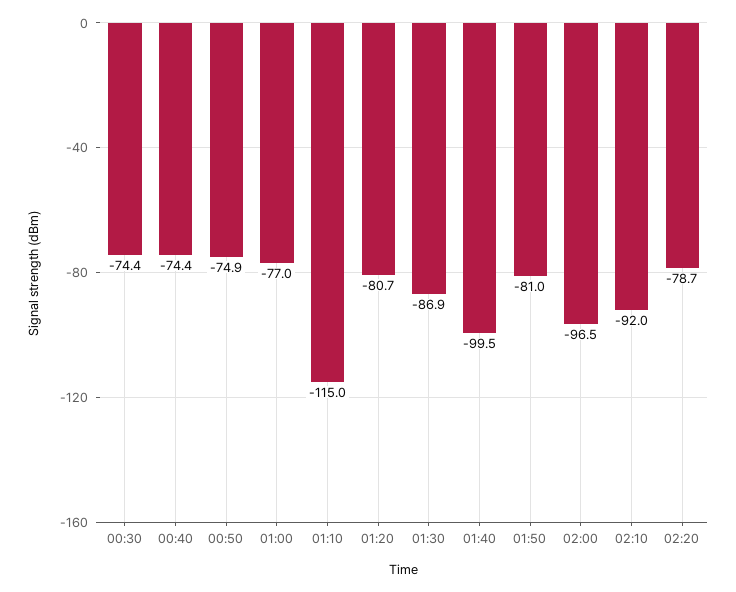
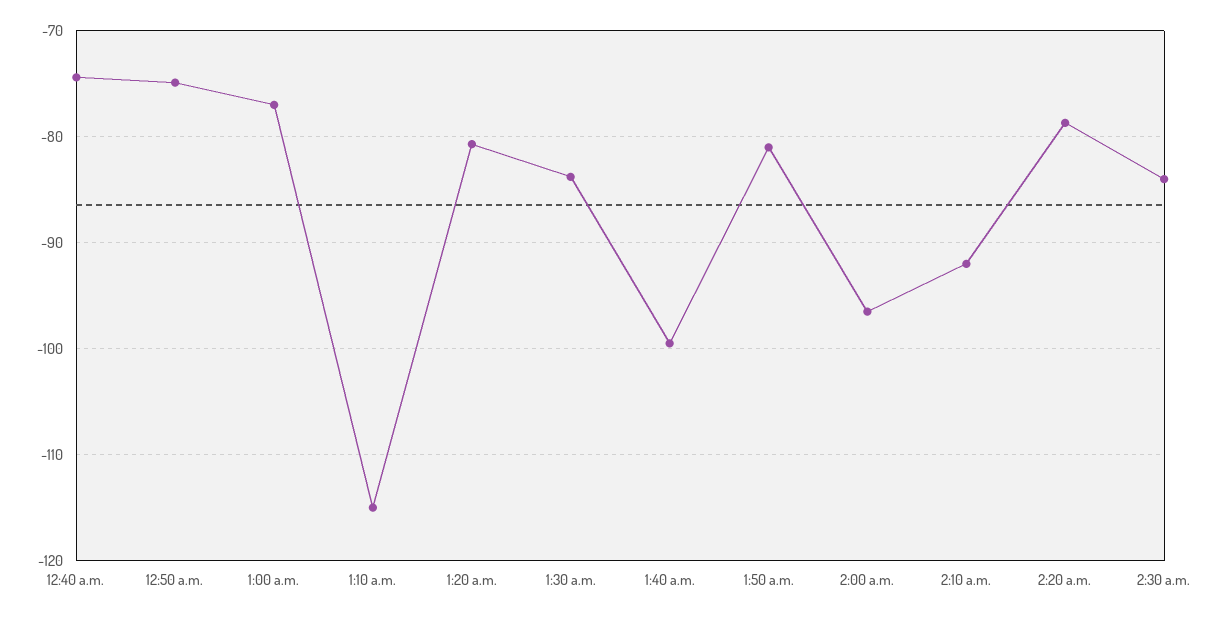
00:30: -74.4 -> none
01:30: -86.9 -> -84
2:30 a.m.: none -> -84

